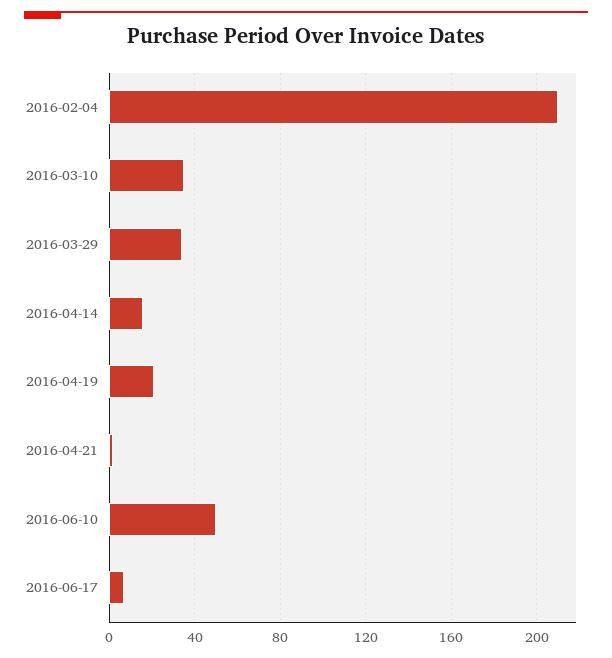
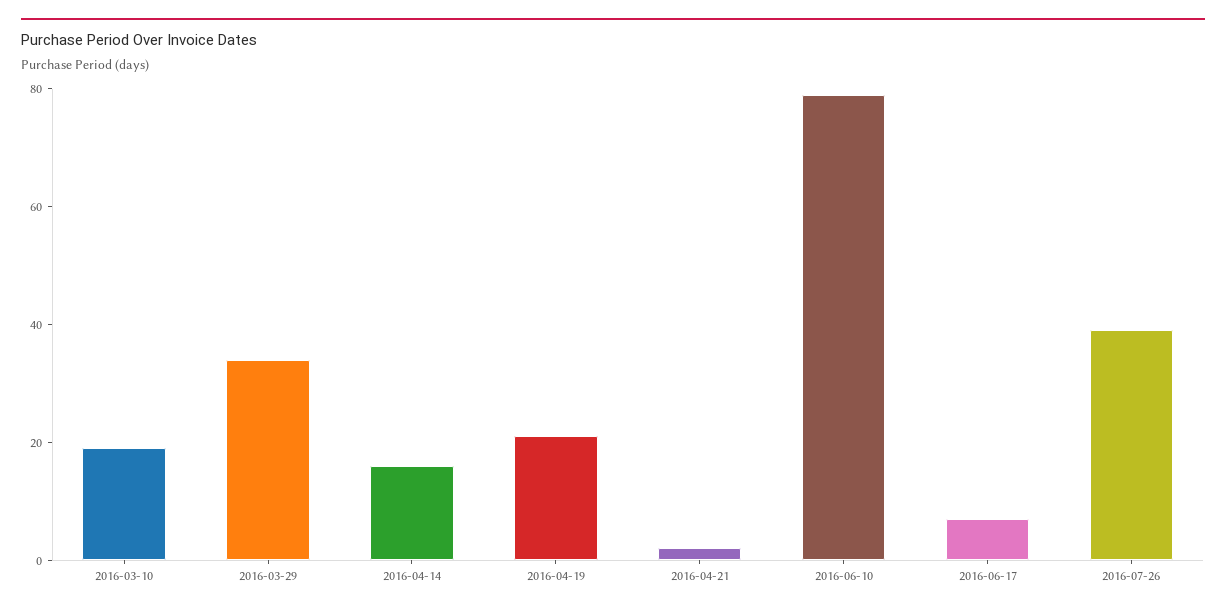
2016-02-04: 210 -> none
2016-03-10: 35 -> 20
2016-06-10: 50 -> 80
2016-07-26: none -> 40

